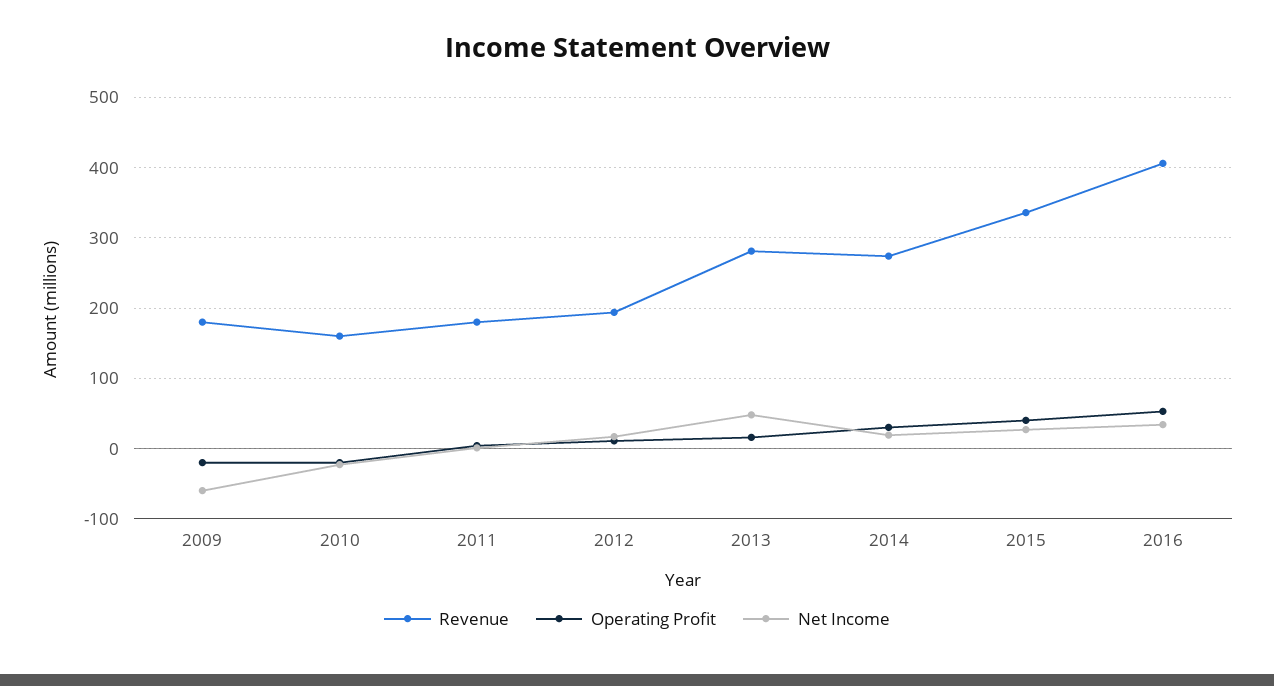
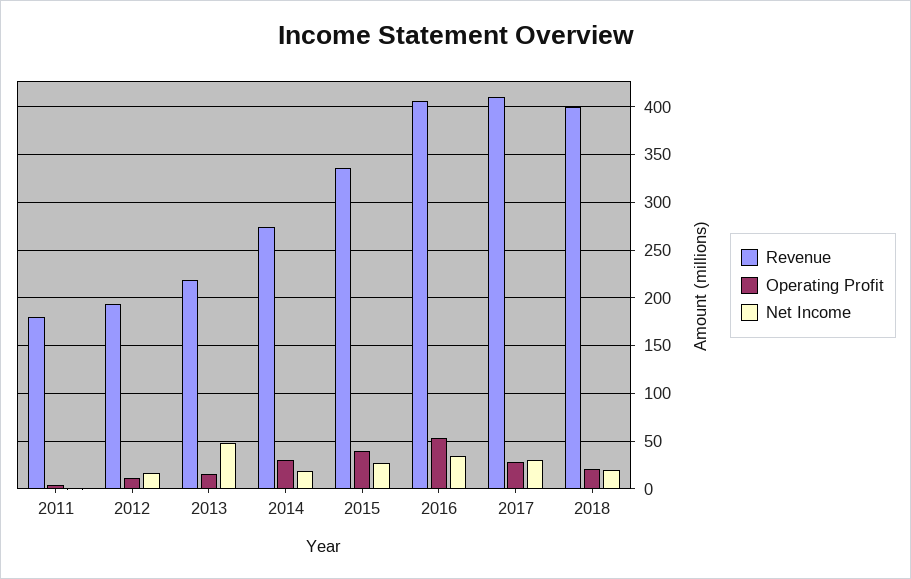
Revenue, 2009: 180 -> none
Operating Profit, 2009: -20 -> none
Net Income, 2009: -60 -> none
Revenue, 2010: 160 -> none
Operating Profit, 2010: -20 -> none
Net Income, 2010: -20 -> none
Revenue, 2013: 280 -> 220
Revenue, 2017: none -> 410
Operating Profit, 2017: none -> 30
Net Income, 2017: none -> 30
Revenue, 2018: none -> 400
Operating Profit, 2018: none -> 20
Net Income, 2018: none -> 20

